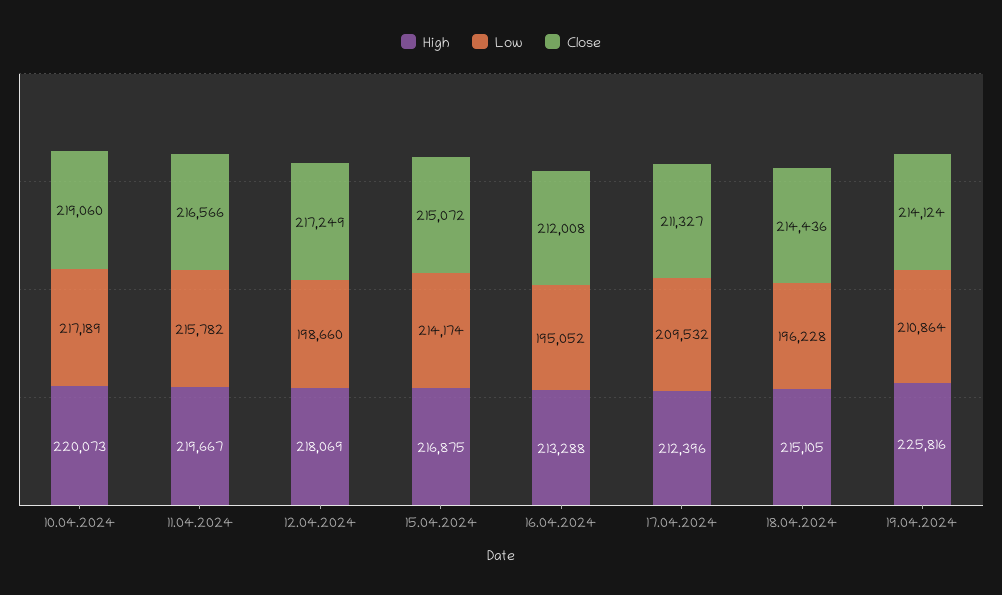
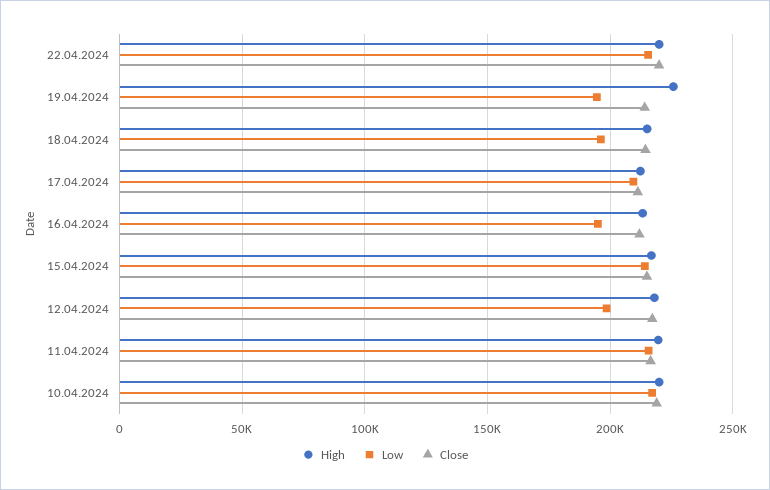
Low, 19.04.2024: 210864 -> 195000
High, 22.04.2024: none -> 220000
Low, 22.04.2024: none -> 215000
Close, 22.04.2024: none -> 220000

